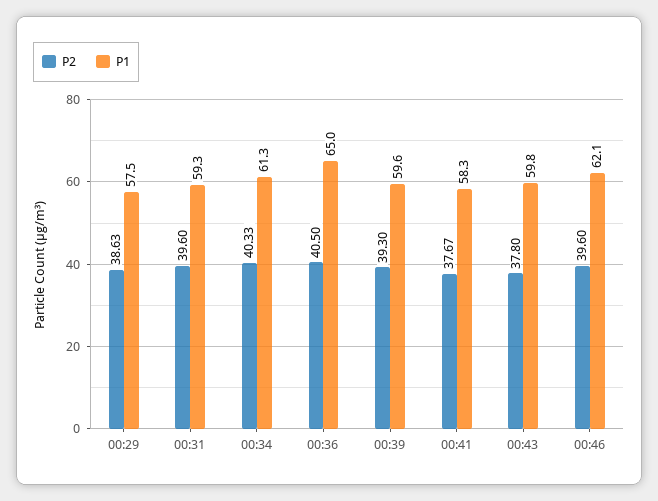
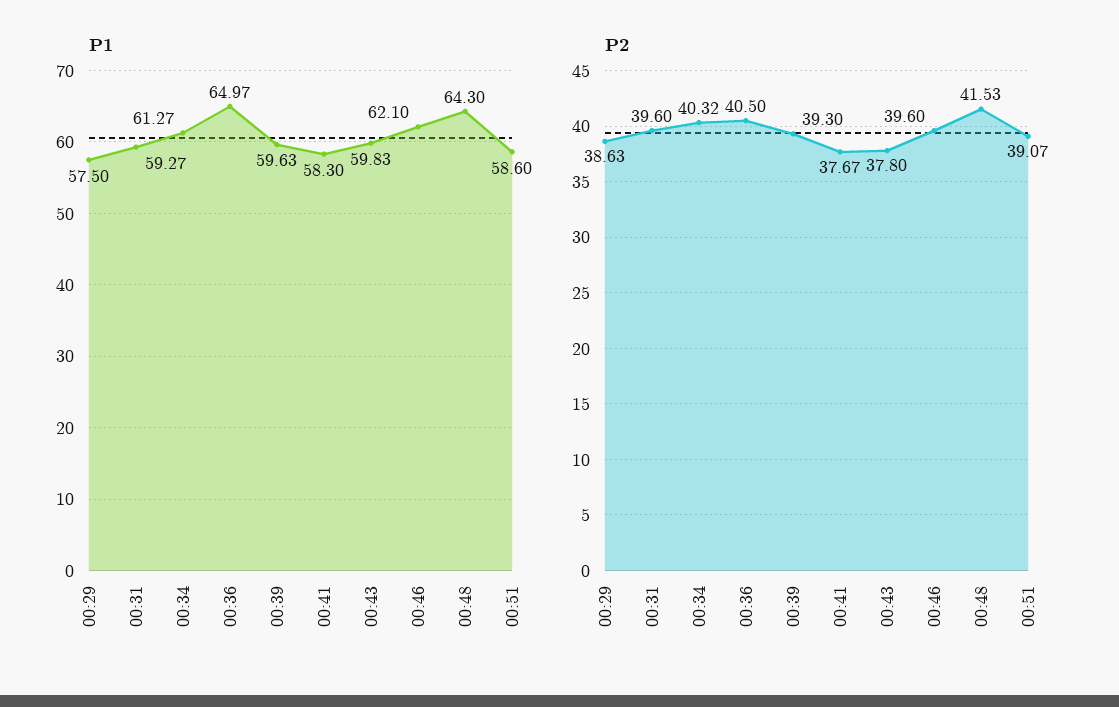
P2, 00:34: 40.33 -> 40.32
P1, 00:48: none -> 64.3
P1, 00:51: none -> 58.6
P2, 00:48: none -> 41.53
P2, 00:51: none -> 39.07

